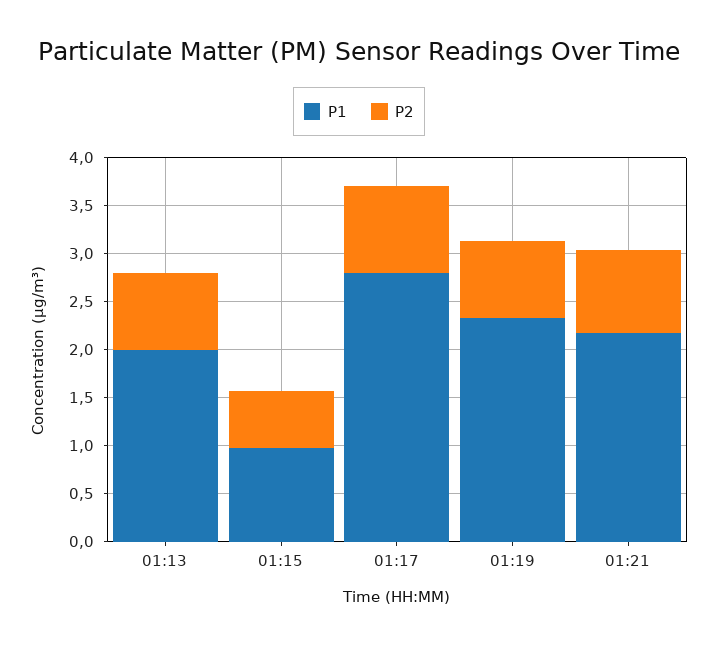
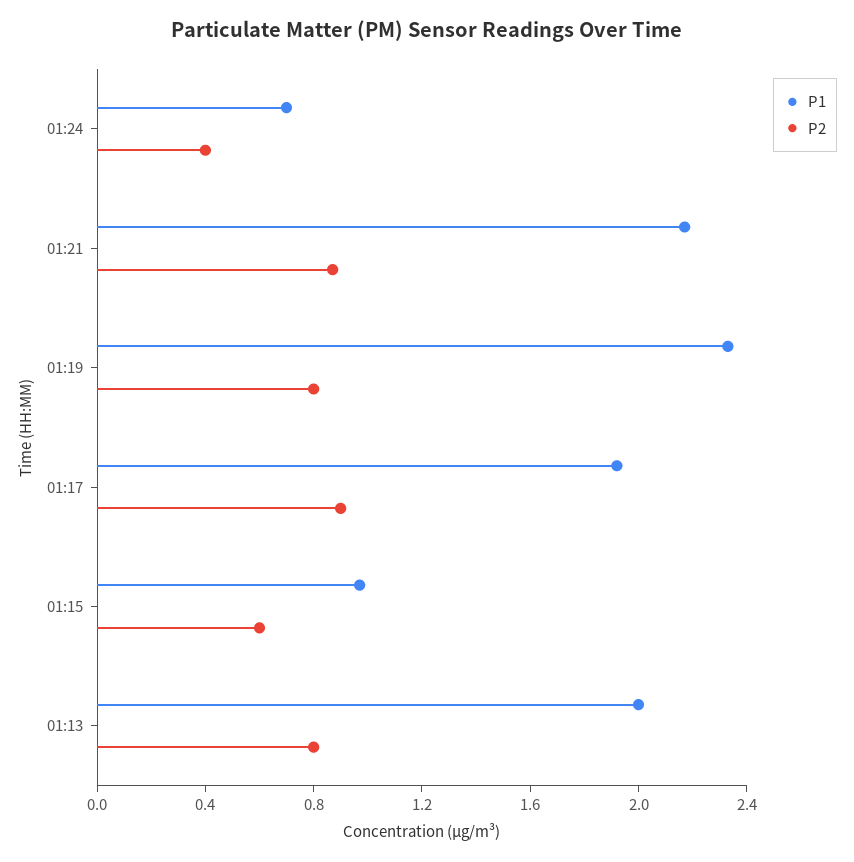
P1, 01:17: 2.8 -> 1.9
P1, 01:24: none -> 0.7
P2, 01:24: none -> 0.4

